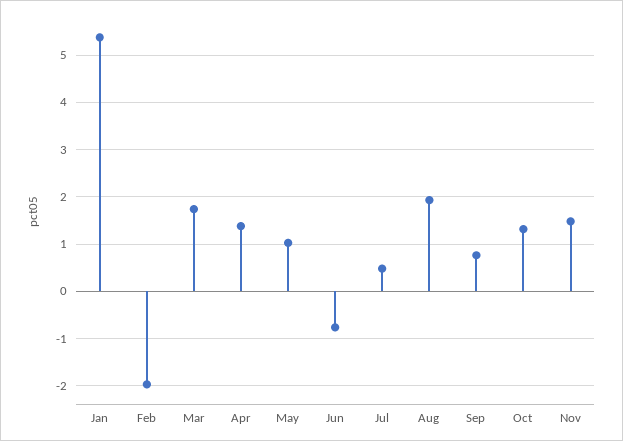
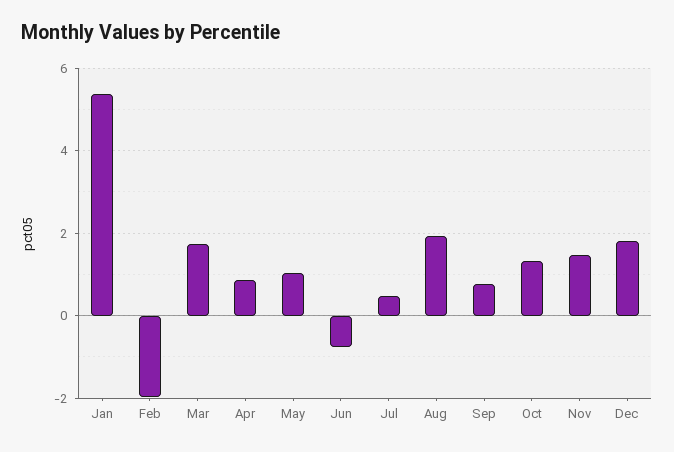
Apr: 1.4 -> 0.8
Dec: none -> 1.8

